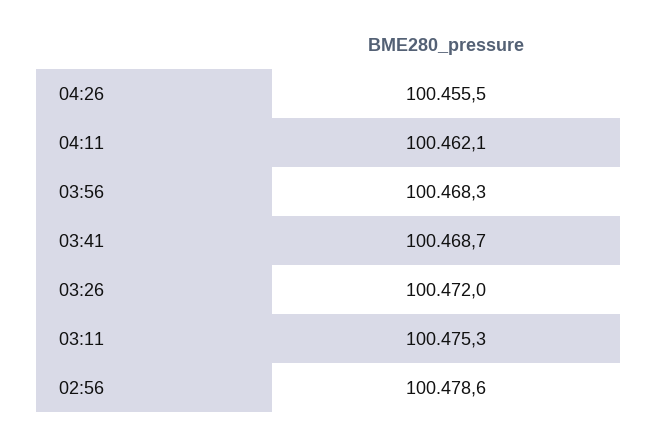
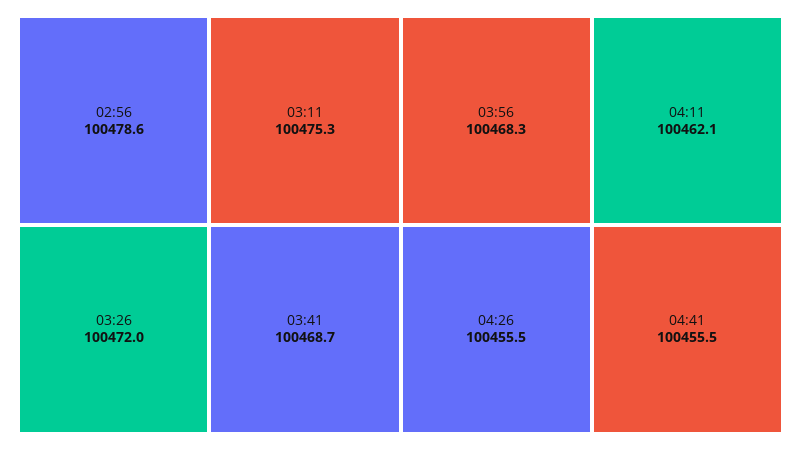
04:41: none -> 100455.5

